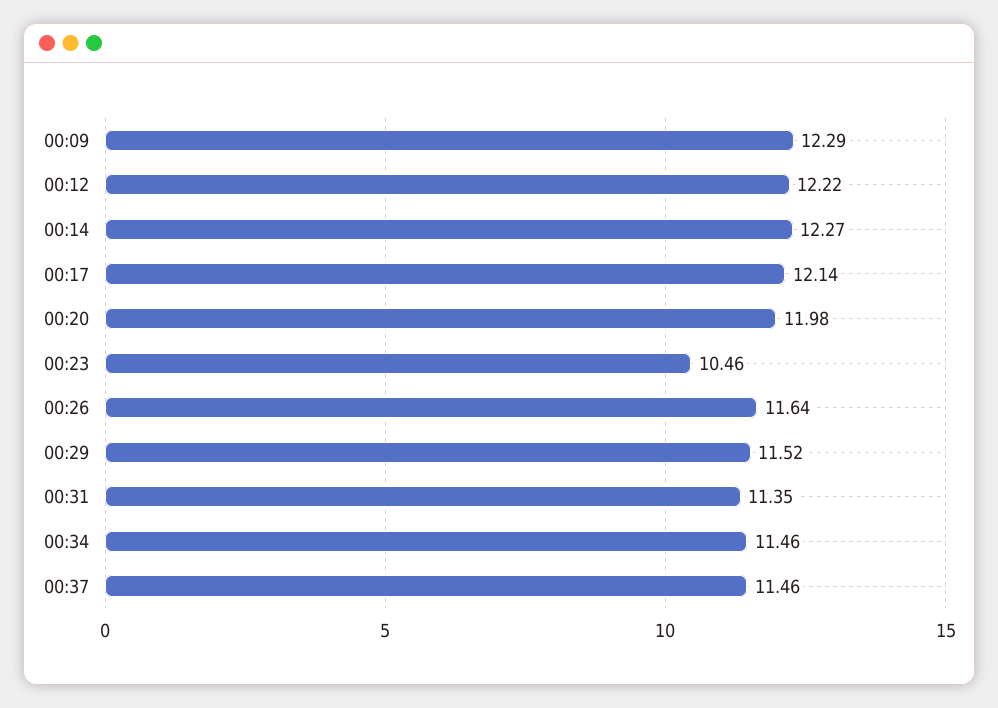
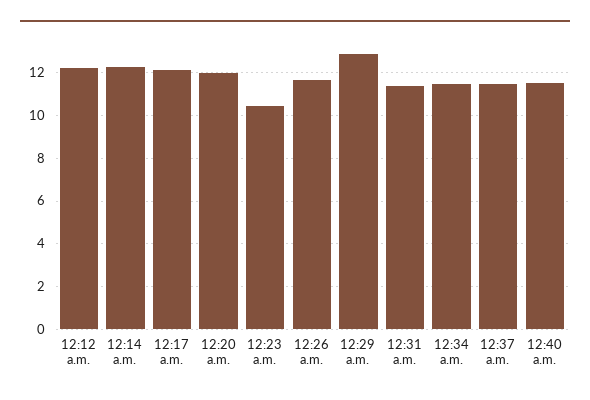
00:09: 12.29 -> none
00:29: 11.52 -> 13
12:40 a.m.: none -> 11.5

